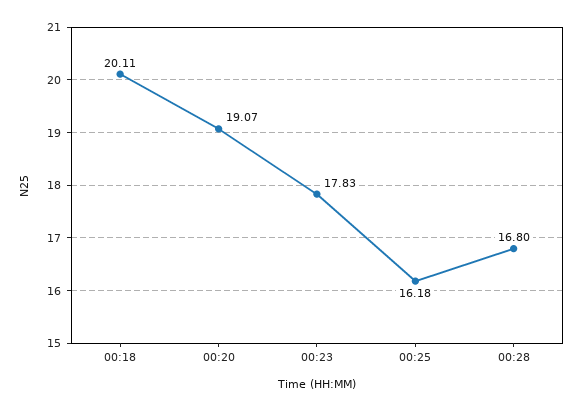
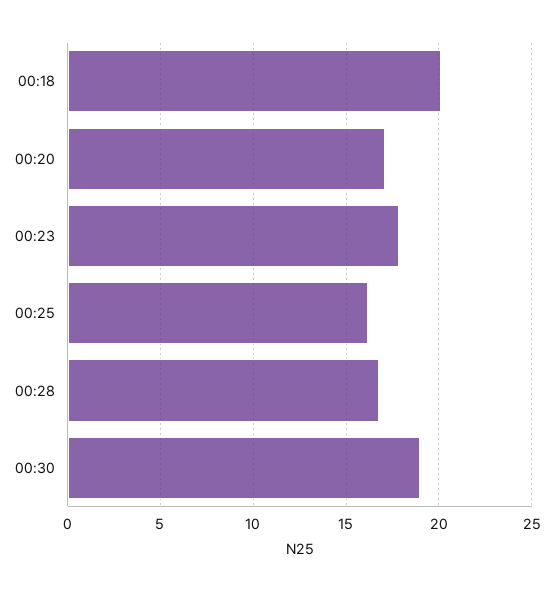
00:20: 19.07 -> 17
00:30: none -> 19

